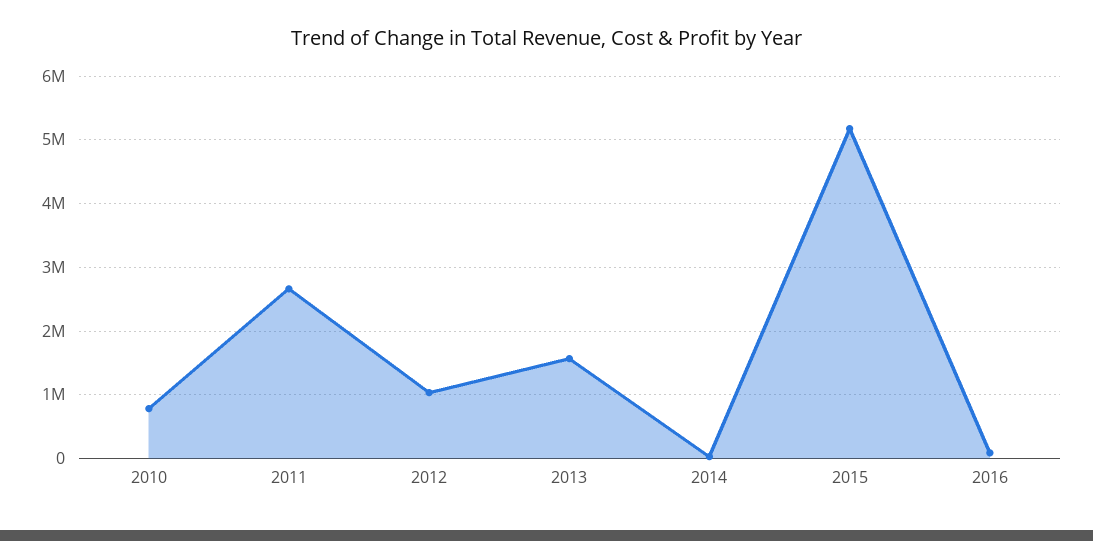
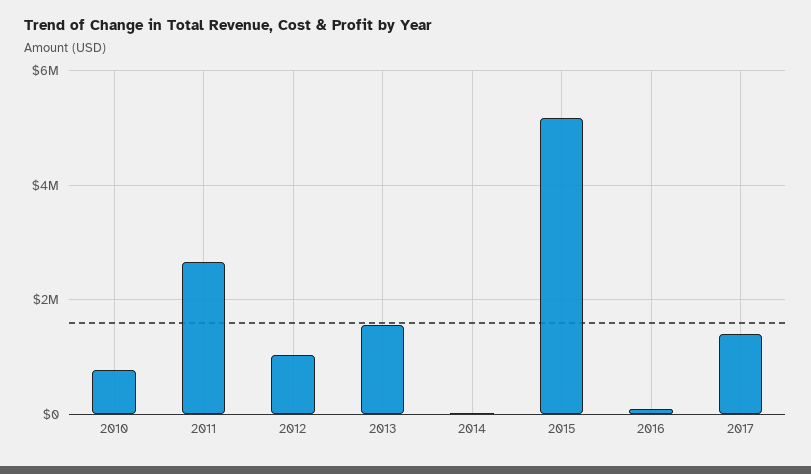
2017: none -> 1400000

